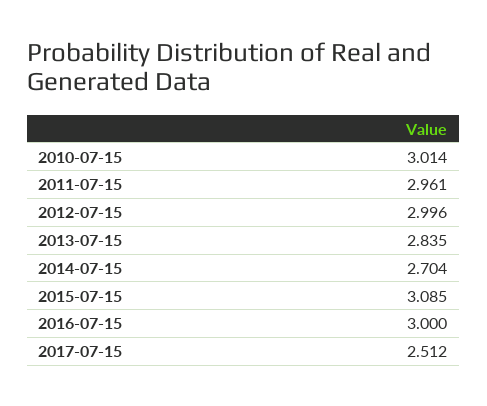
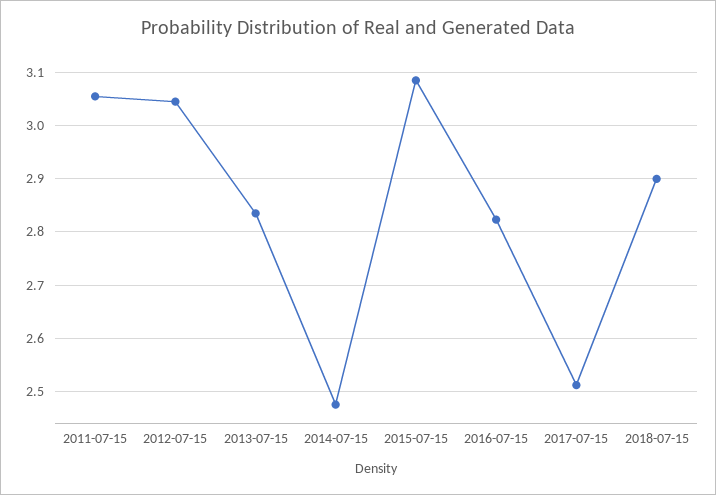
2010-07-15: 3.014 -> none
2011-07-15: 2.961 -> 3.06
2012-07-15: 2.996 -> 3.04
2014-07-15: 2.704 -> 2.48
2016-07-15: 3 -> 2.82
2018-07-15: none -> 2.9

